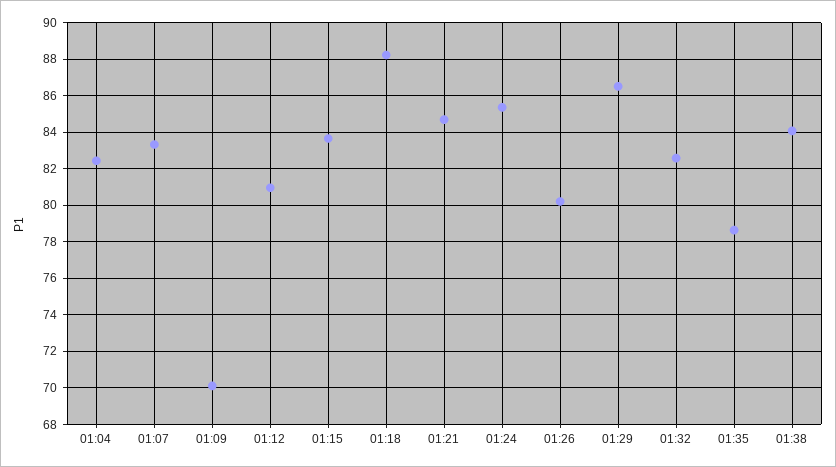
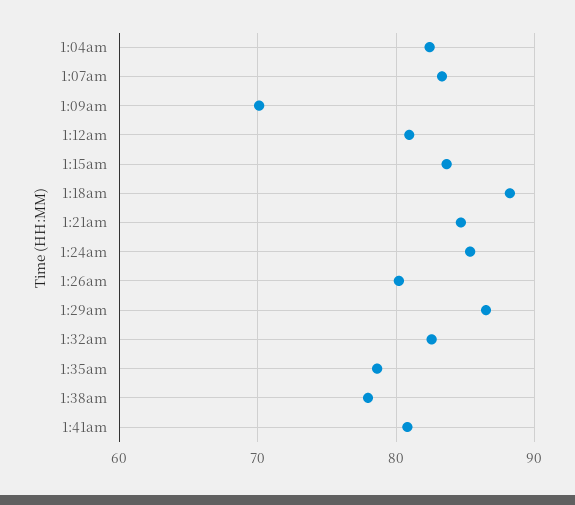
01:38: 84 -> 78
1:41am: none -> 81

